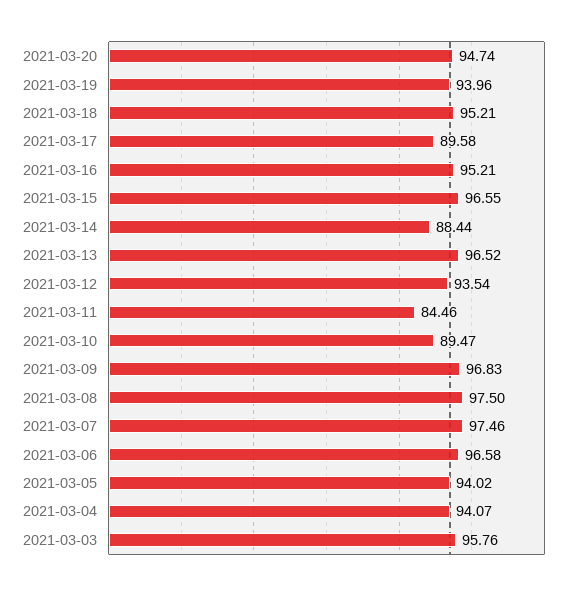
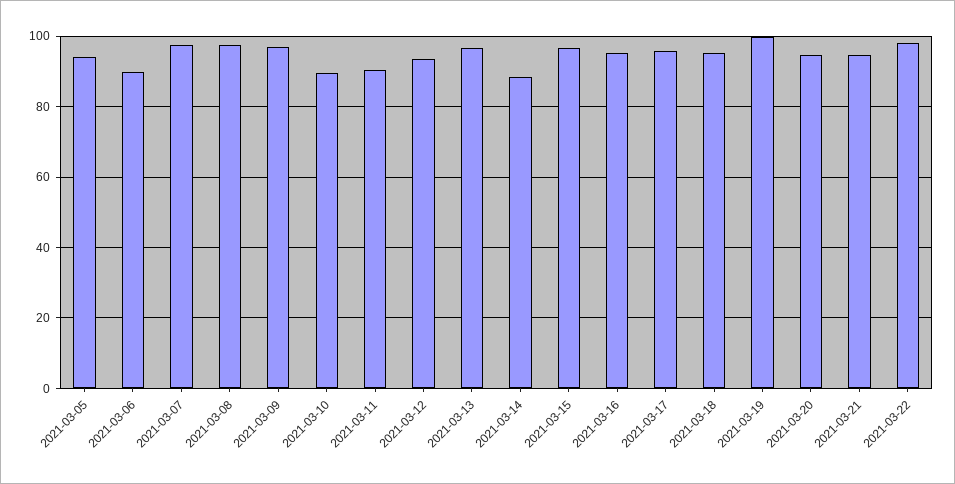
2021-03-19: 93.96 -> 100
2021-03-17: 89.58 -> 96
2021-03-11: 84.46 -> 90
2021-03-06: 96.58 -> 90
2021-03-04: 94.07 -> none
2021-03-03: 95.76 -> none
2021-03-21: none -> 94
2021-03-22: none -> 98

